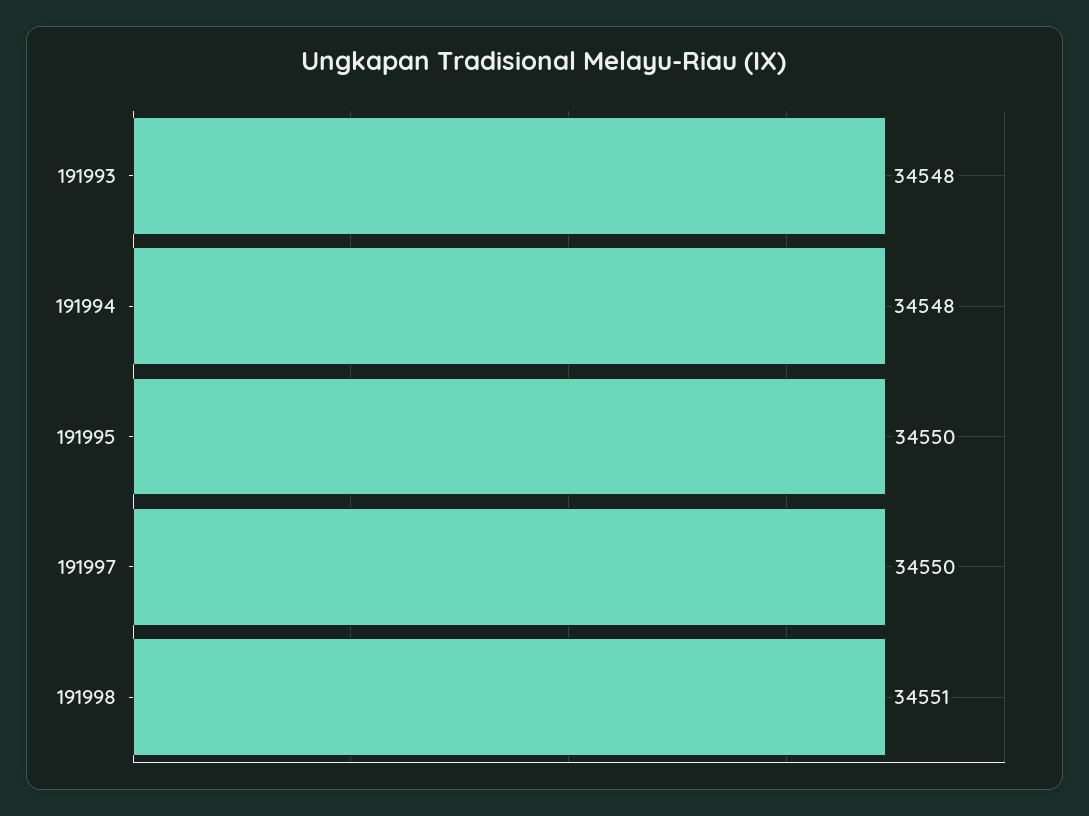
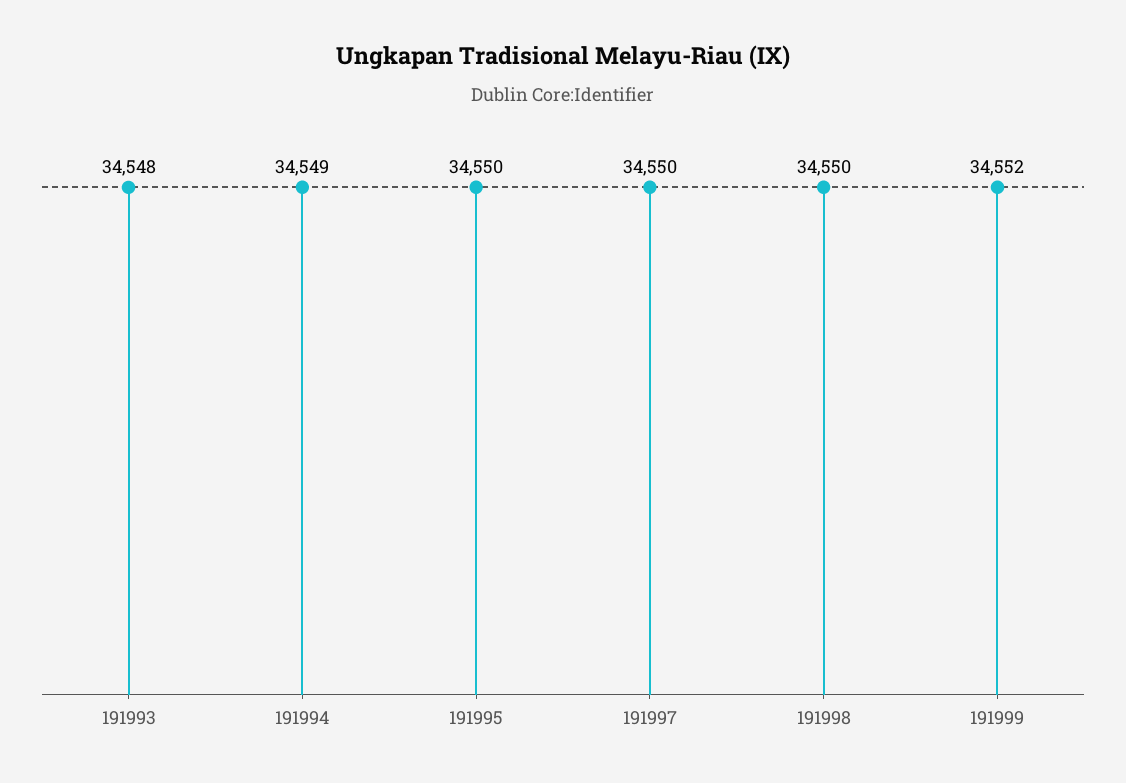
191994: 34548 -> 34549
191998: 34551 -> 34550
191999: none -> 34552

